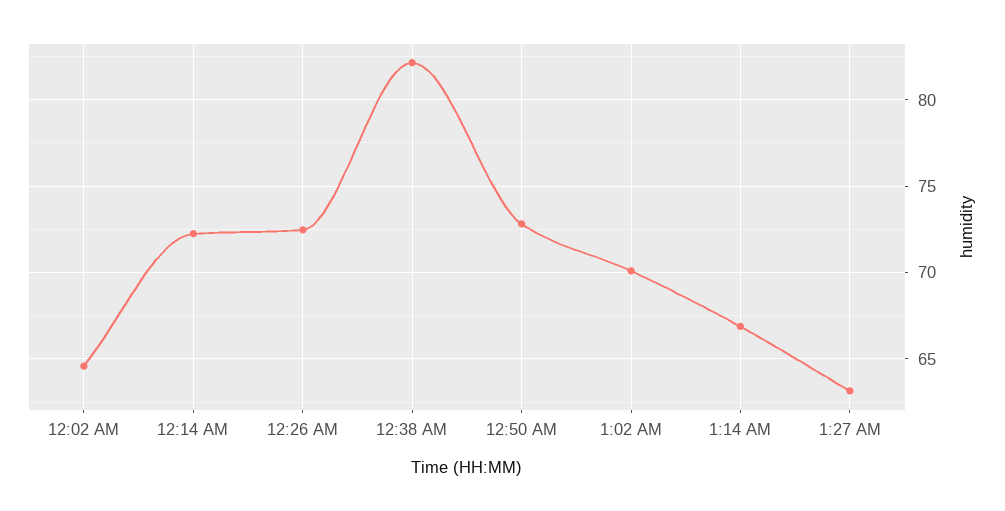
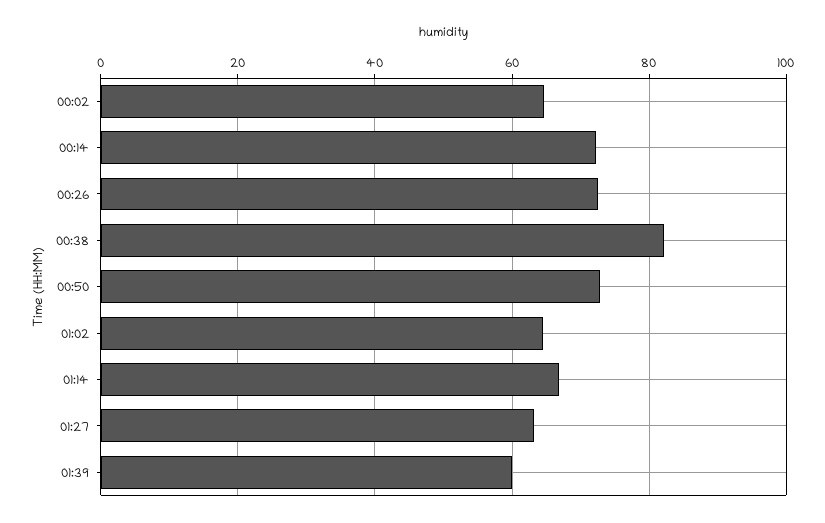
1:02 AM: 70 -> 64
01:39: none -> 60

